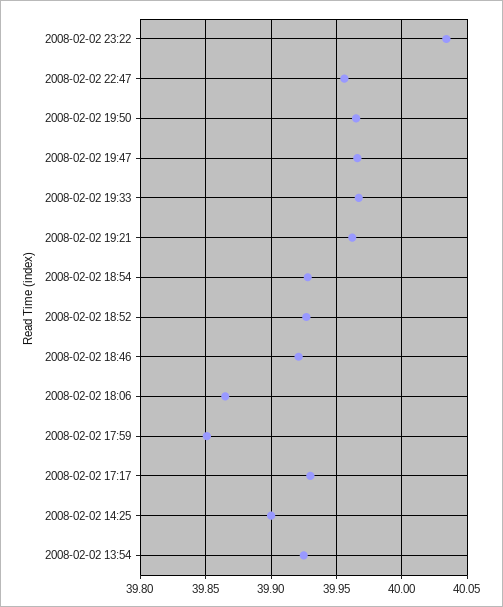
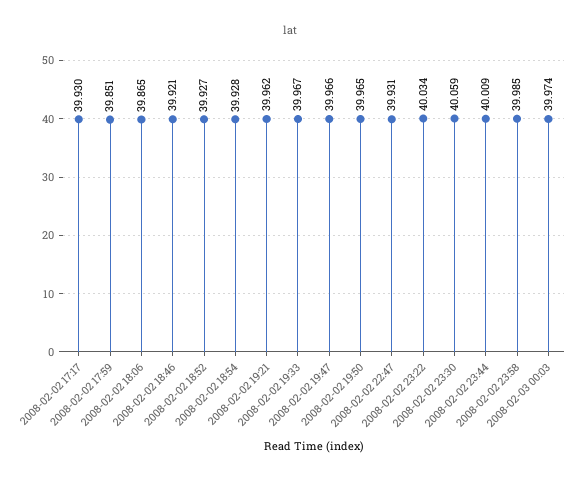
2008-02-02 22:47: 39.955 -> 39.931
2008-02-02 14:25: 39.9 -> none
2008-02-02 13:54: 39.925 -> none
2008-02-02 23:30: none -> 40.059
2008-02-02 23:44: none -> 40.009
2008-02-02 23:58: none -> 39.985
2008-02-03 00:03: none -> 39.974

